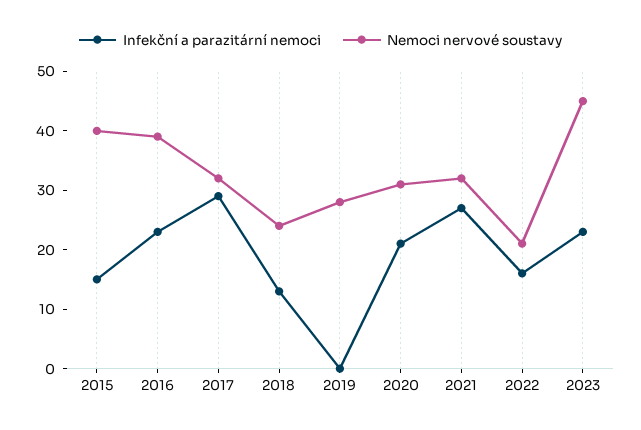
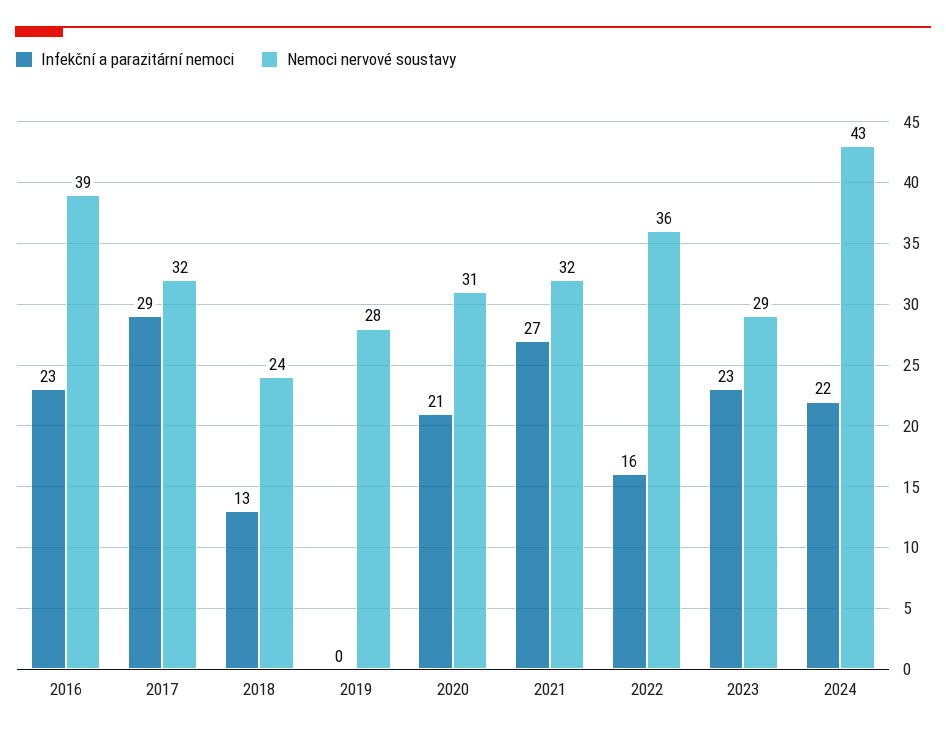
Infekční a parazitární nemoci, 2015: 15 -> none
Nemoci nervové soustavy, 2015: 40 -> none
Nemoci nervové soustavy, 2022: 20 -> 36
Nemoci nervové soustavy, 2023: 45 -> 29
Infekční a parazitární nemoci, 2024: none -> 22
Nemoci nervové soustavy, 2024: none -> 43

